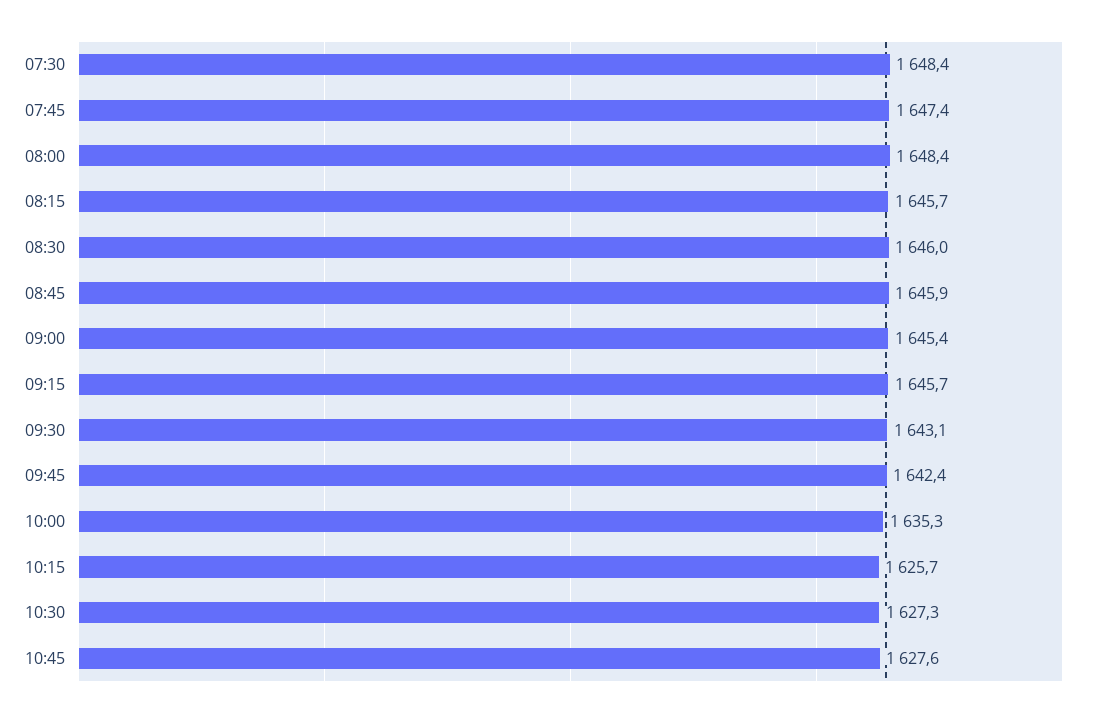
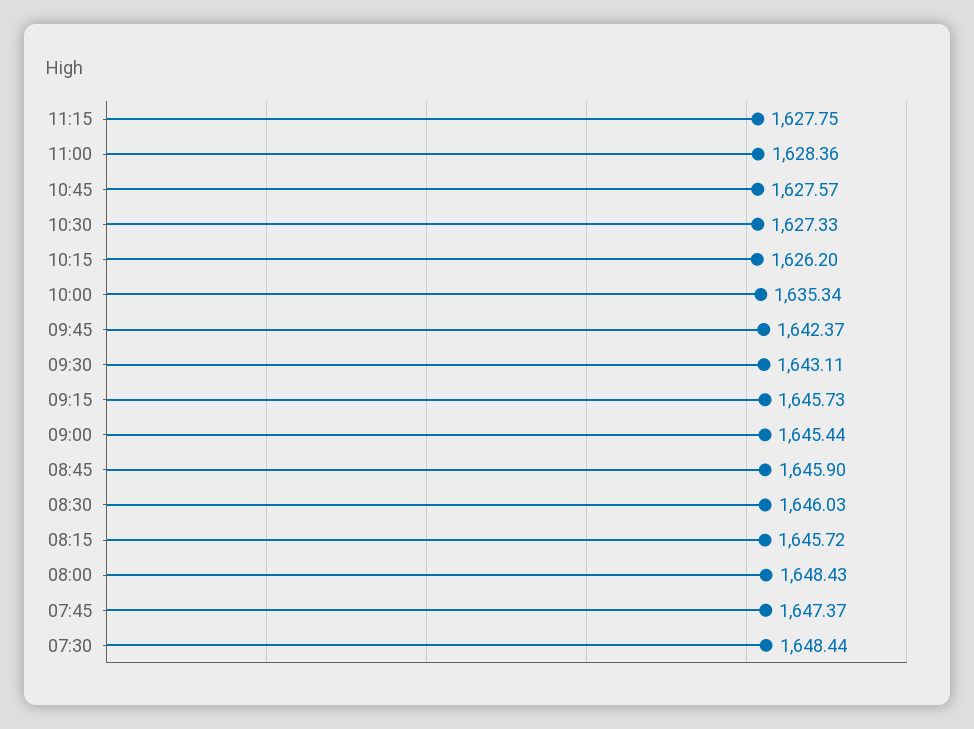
10:15: 1625.7 -> 1626.2
11:15: none -> 1627.75
11:00: none -> 1628.36

